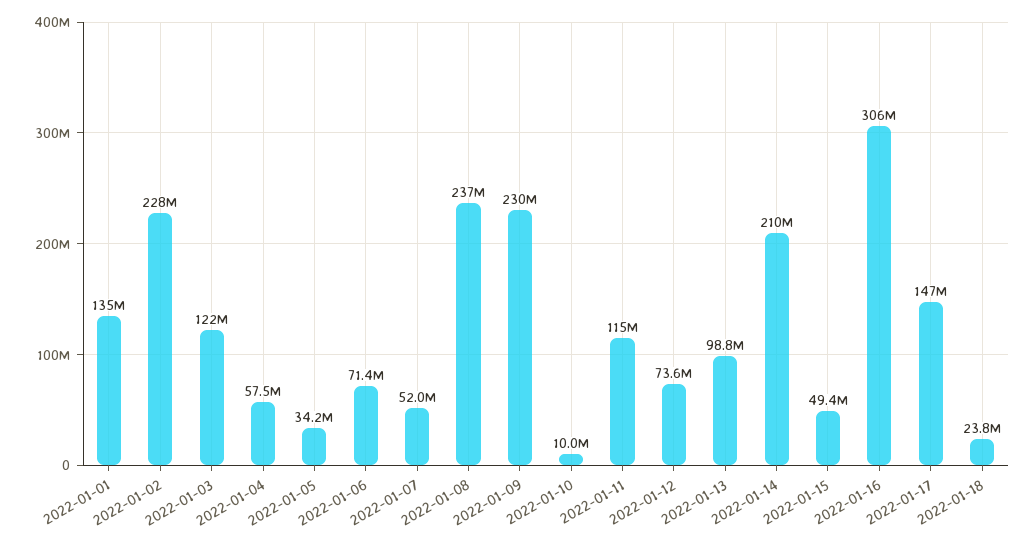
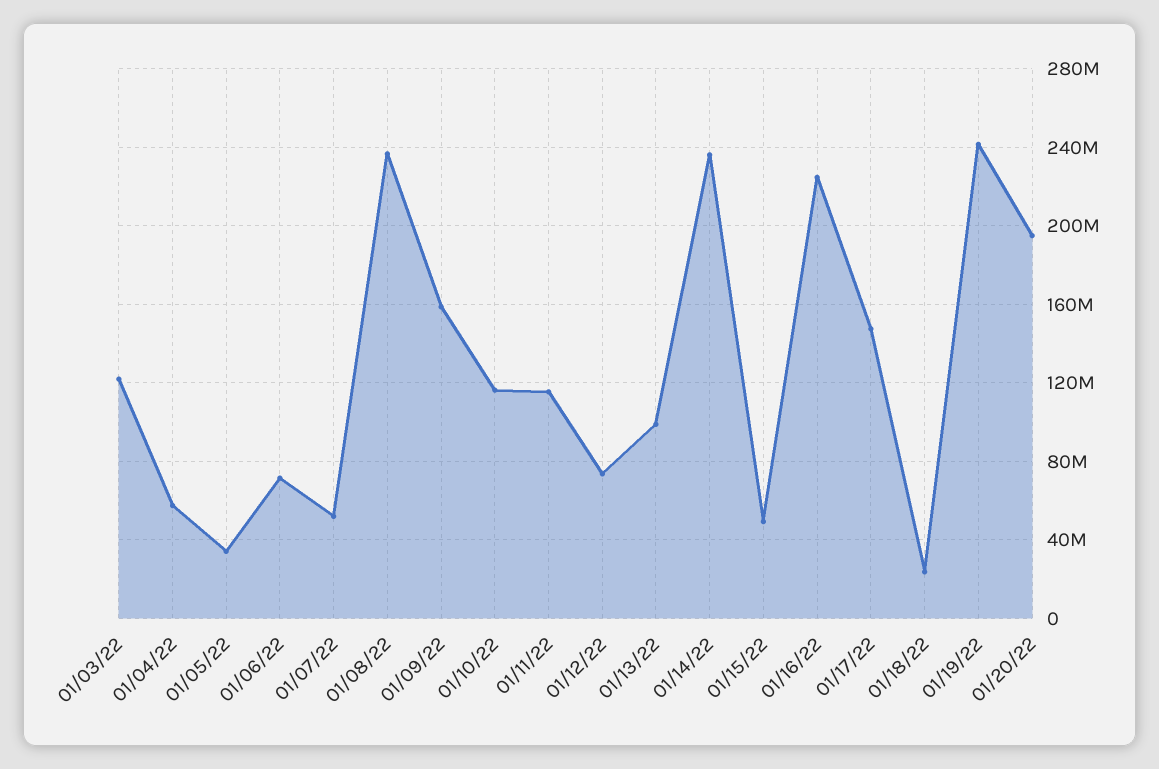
2022-01-01: 135000000 -> none
2022-01-02: 228000000 -> none
2022-01-09: 230000000 -> 160000000
2022-01-10: 10000000 -> 115000000
2022-01-14: 210000000 -> 235000000
2022-01-16: 306000000 -> 225000000
01/19/22: none -> 240000000
01/20/22: none -> 195000000

